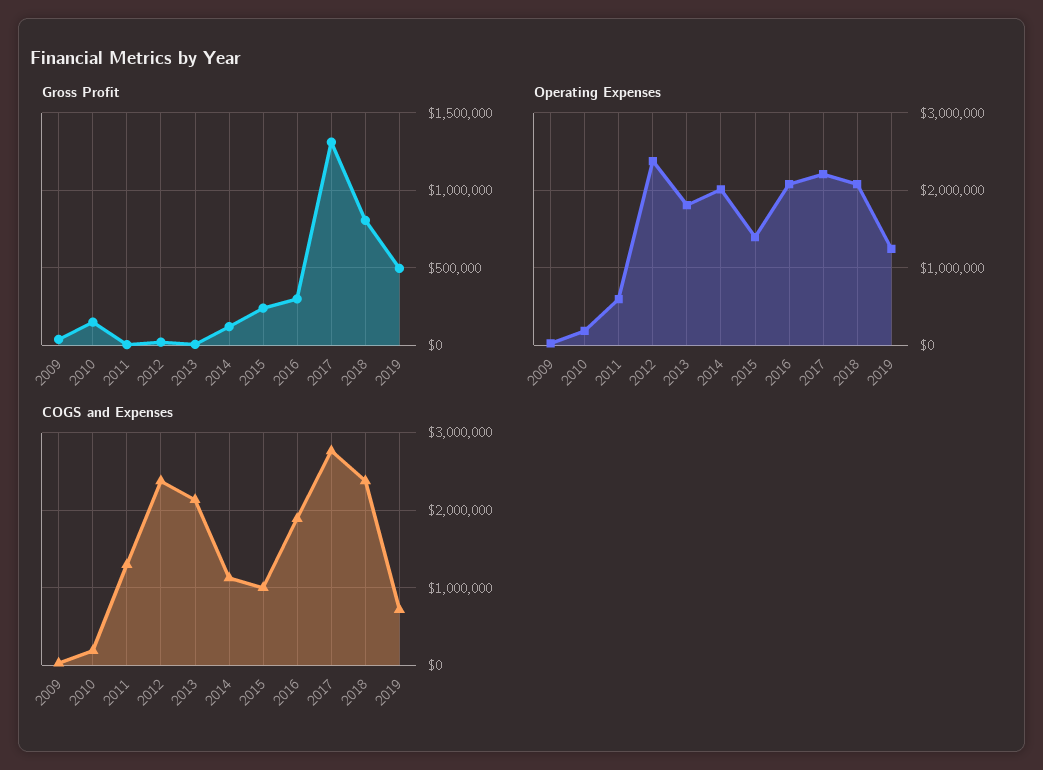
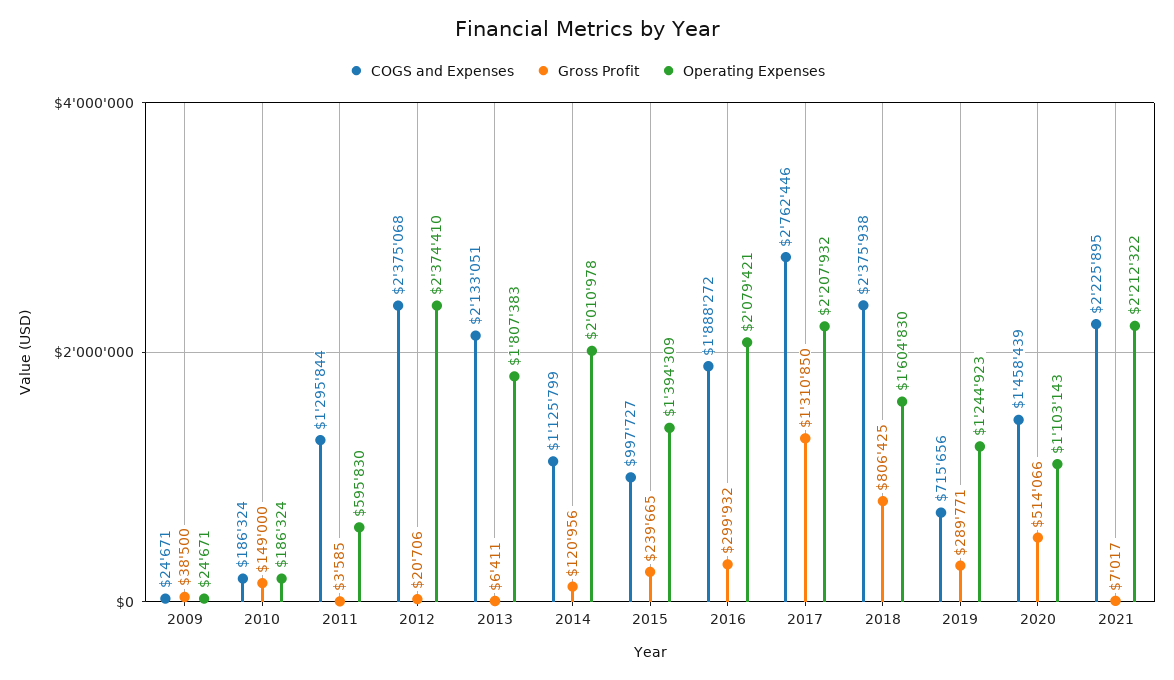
Gross Profit, 2019: 500000 -> 289771
Operating Expenses, 2018: 2100000 -> 1604830
COGS and Expenses, 2020: none -> 1458439
Gross Profit, 2020: none -> 514066
Operating Expenses, 2020: none -> 1103143
COGS and Expenses, 2021: none -> 2225895
Gross Profit, 2021: none -> 7017
Operating Expenses, 2021: none -> 2212322

